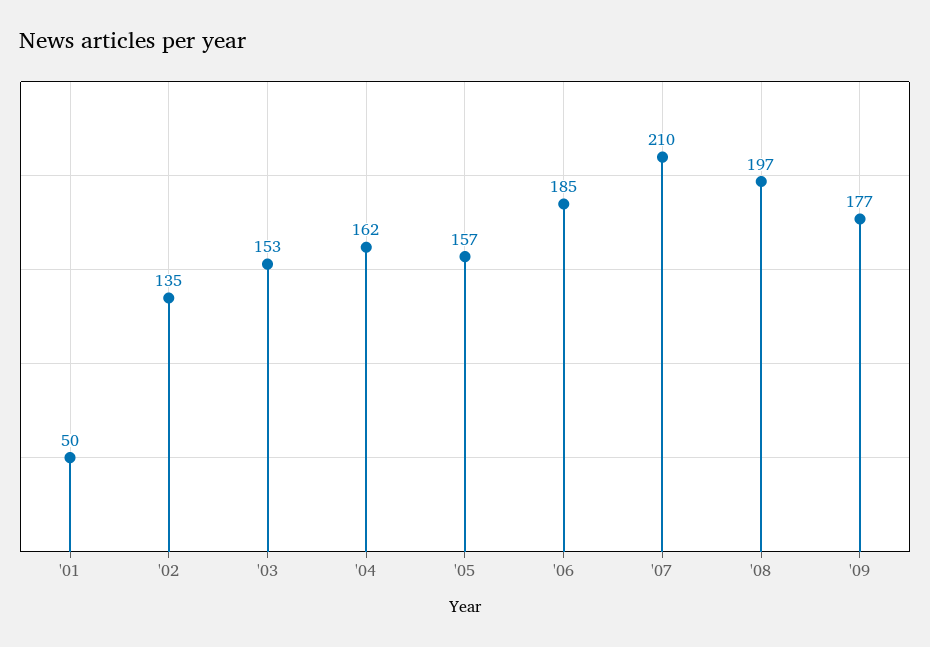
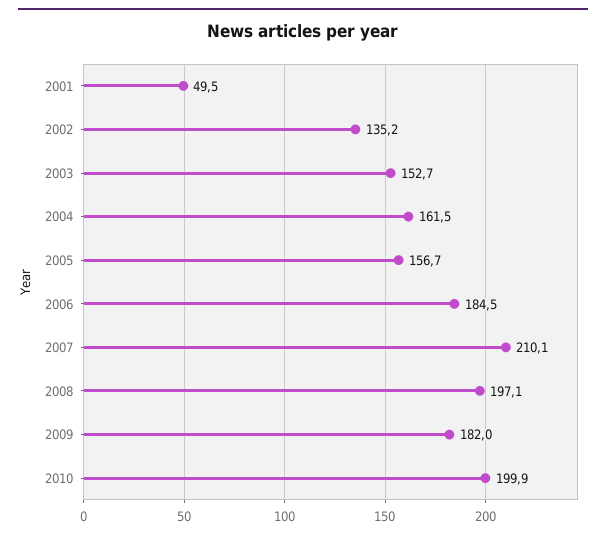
'09: 177 -> 182
2010: none -> 199.9

